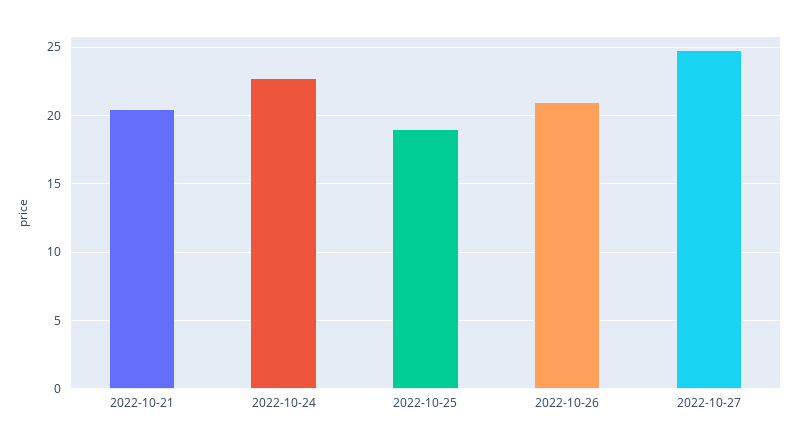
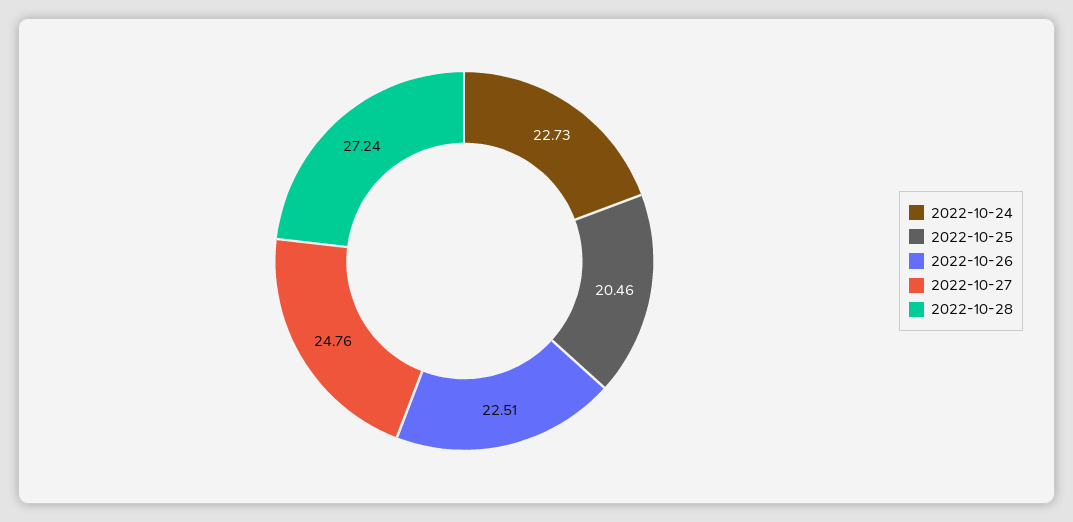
2022-10-21: 20.5 -> none
2022-10-25: 19 -> 20.46
2022-10-26: 21 -> 22.51
2022-10-28: none -> 27.24

